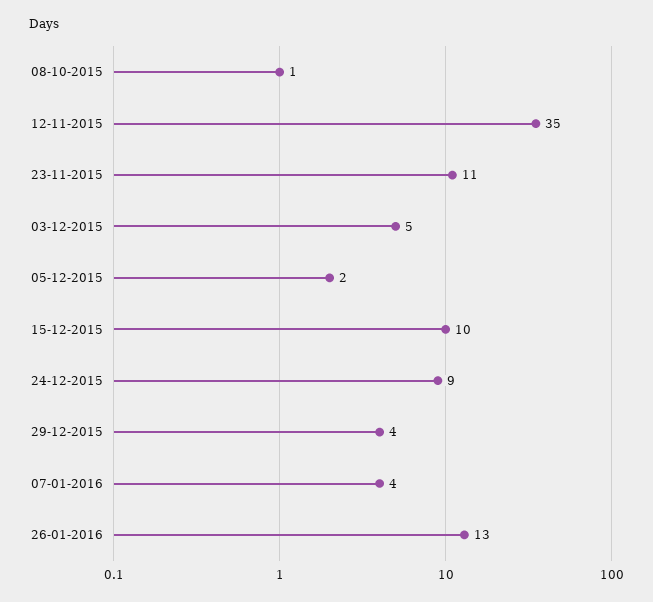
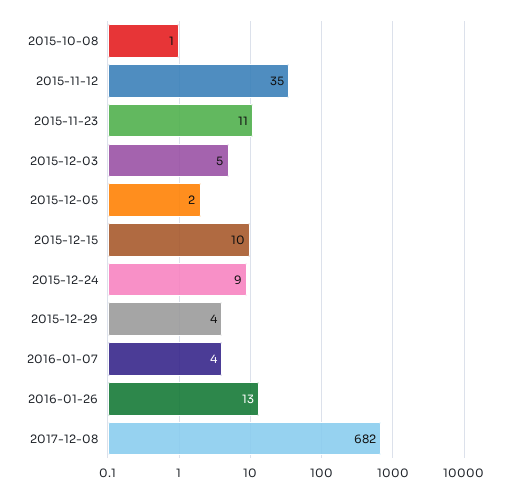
2017-12-08: none -> 682

